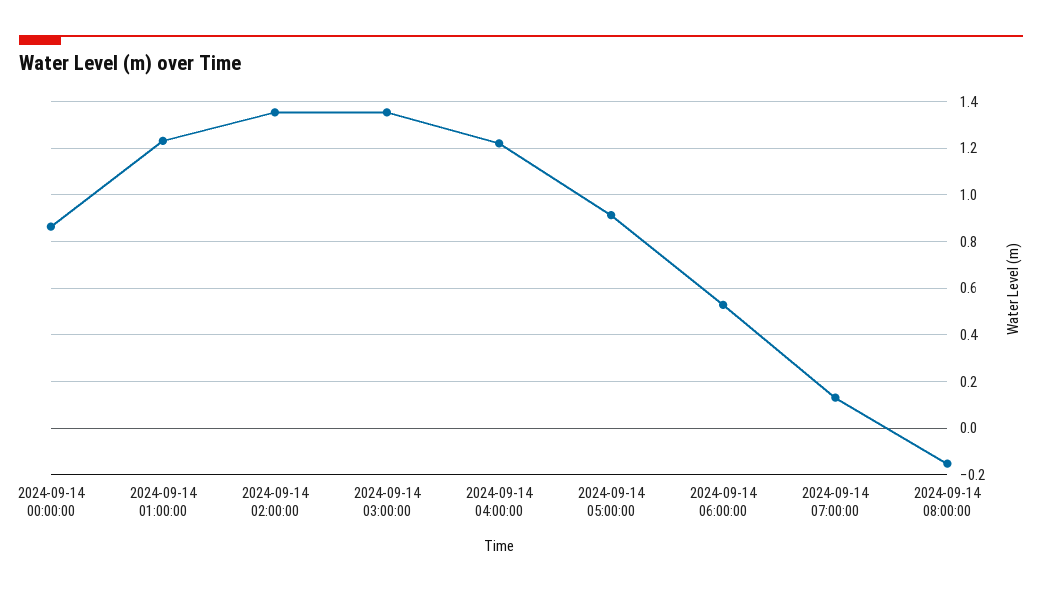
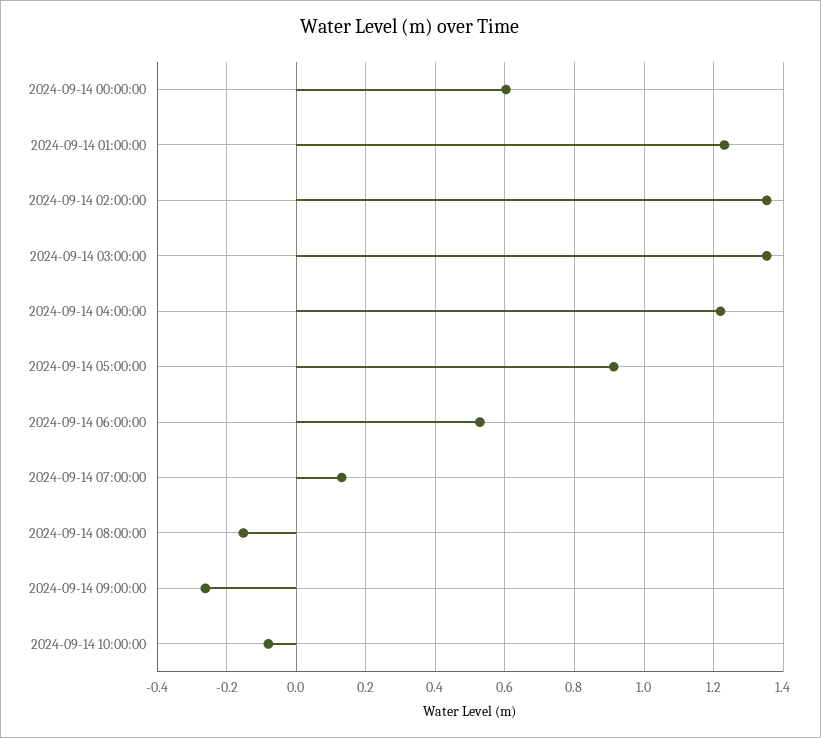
2024-09-14 00:00:00: 0.85 -> 0.6
2024-09-14 09:00:00: none -> -0.26
2024-09-14 10:00:00: none -> -0.08

